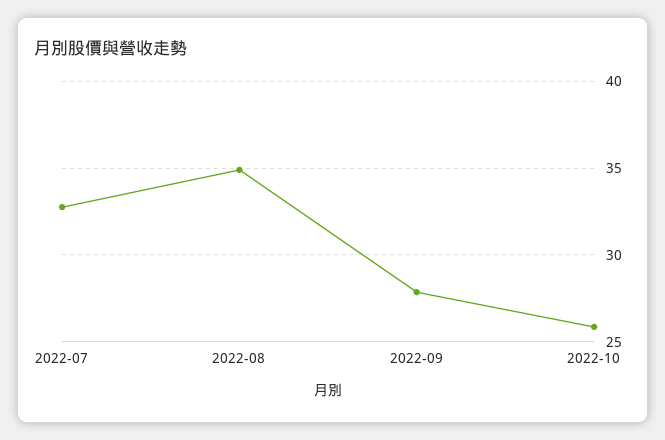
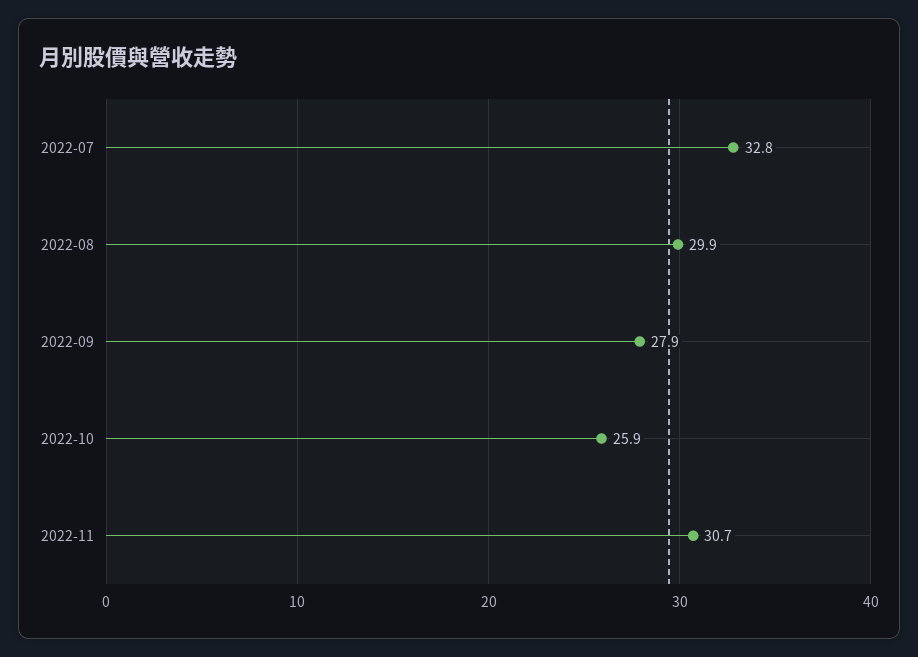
2022-08: 35 -> 29.9
2022-11: none -> 30.7

